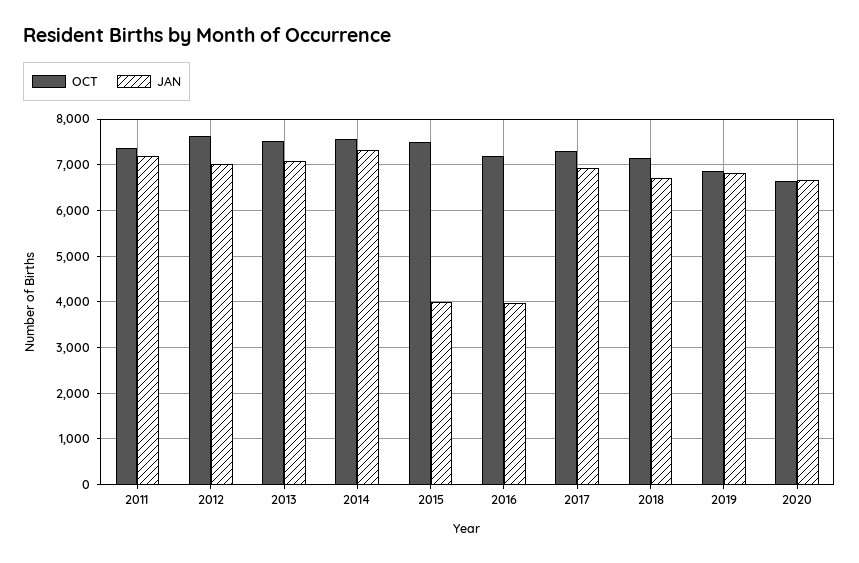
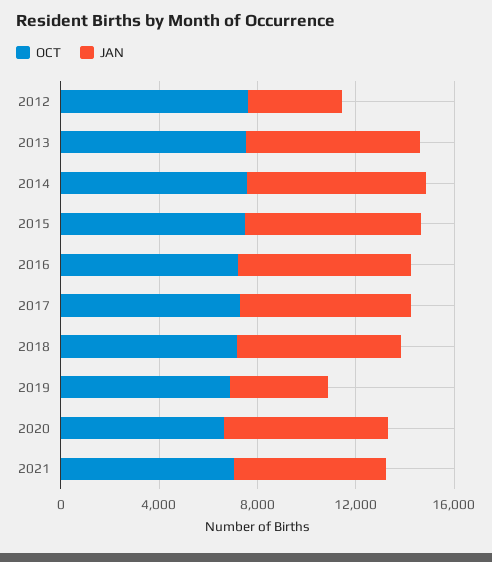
OCT, 2011: 7400 -> none
JAN, 2011: 7200 -> none
JAN, 2012: 7000 -> 4000
JAN, 2015: 4000 -> 7000
JAN, 2016: 4000 -> 7000
JAN, 2019: 6800 -> 4000
OCT, 2021: none -> 7000
JAN, 2021: none -> 6000

